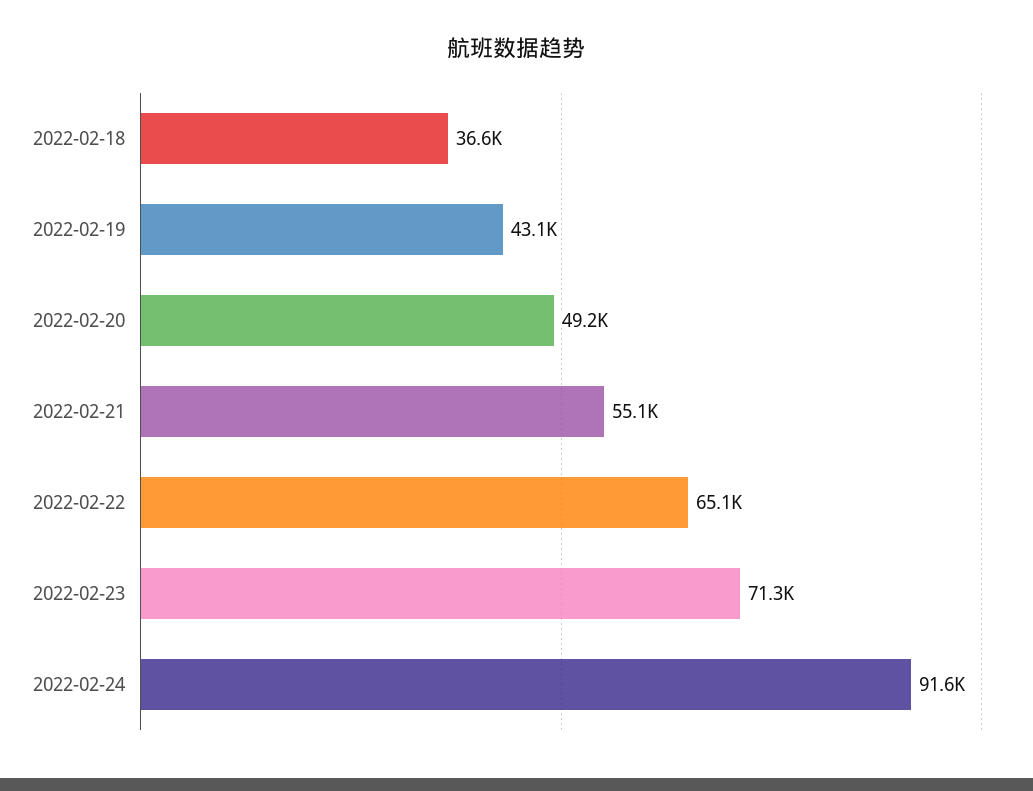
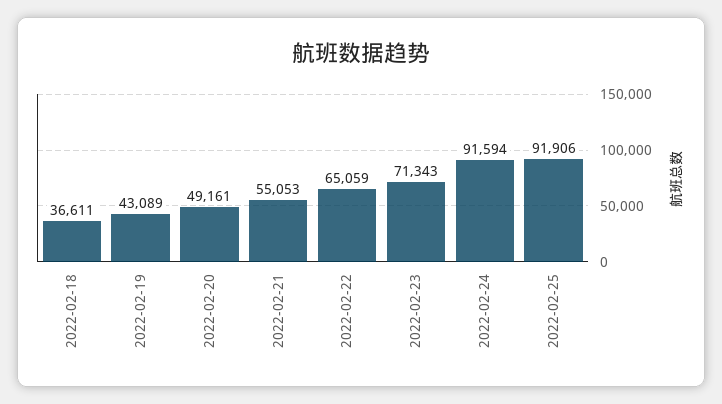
2022-02-25: none -> 91906

